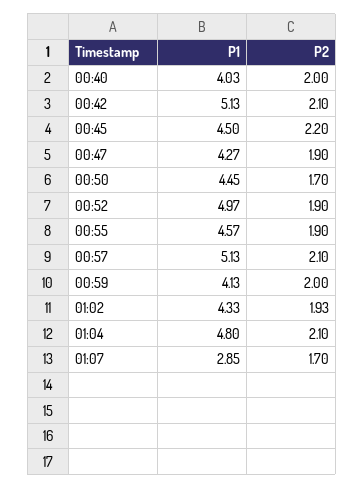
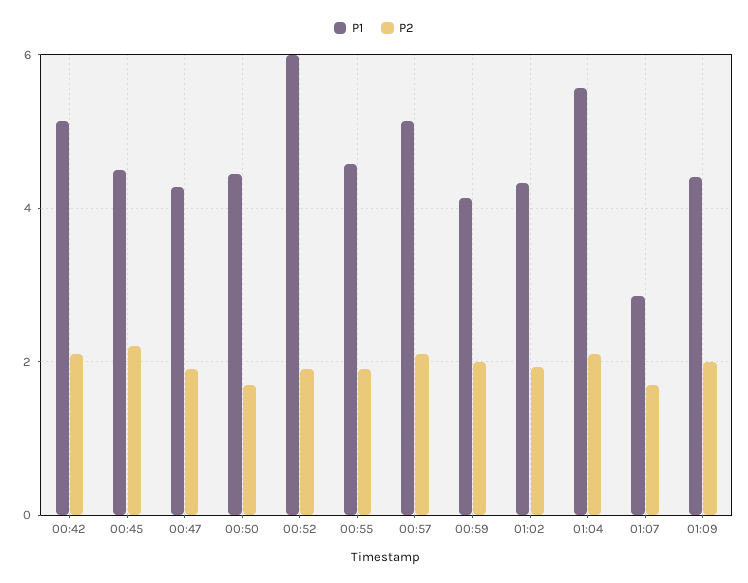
P1, 00:40: 4.03 -> none
P2, 00:40: 2 -> none
P1, 00:52: 4.97 -> 6
P1, 01:04: 4.8 -> 5.6
P1, 01:09: none -> 4.4
P2, 01:09: none -> 2

